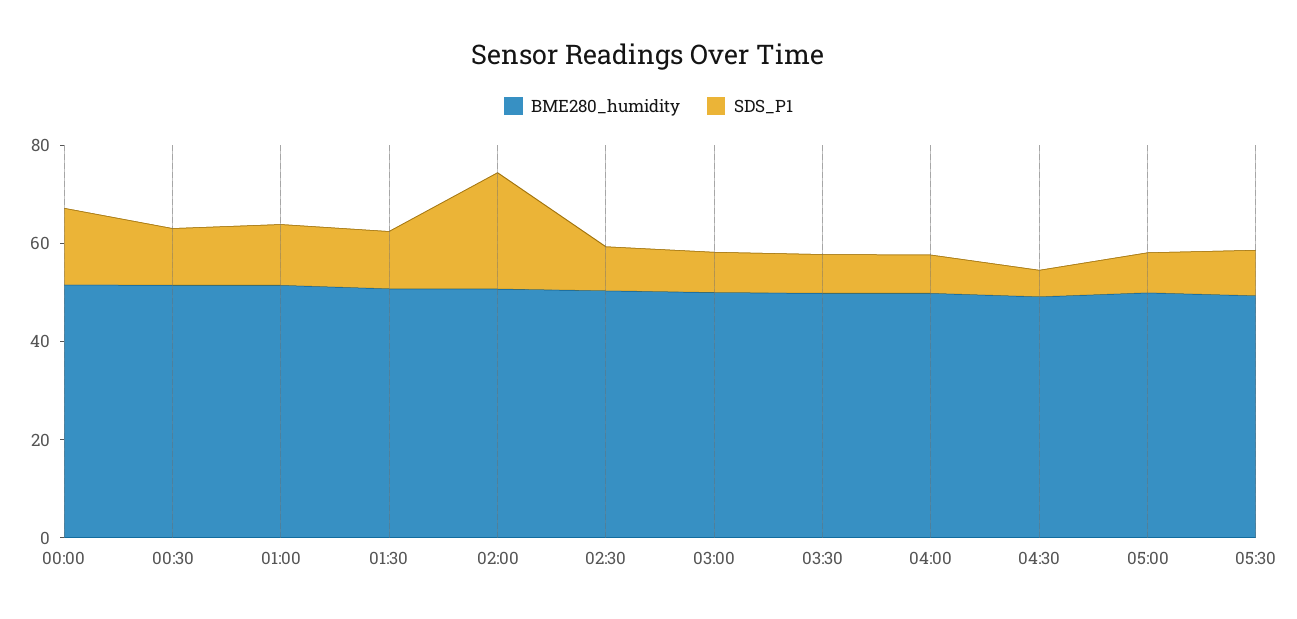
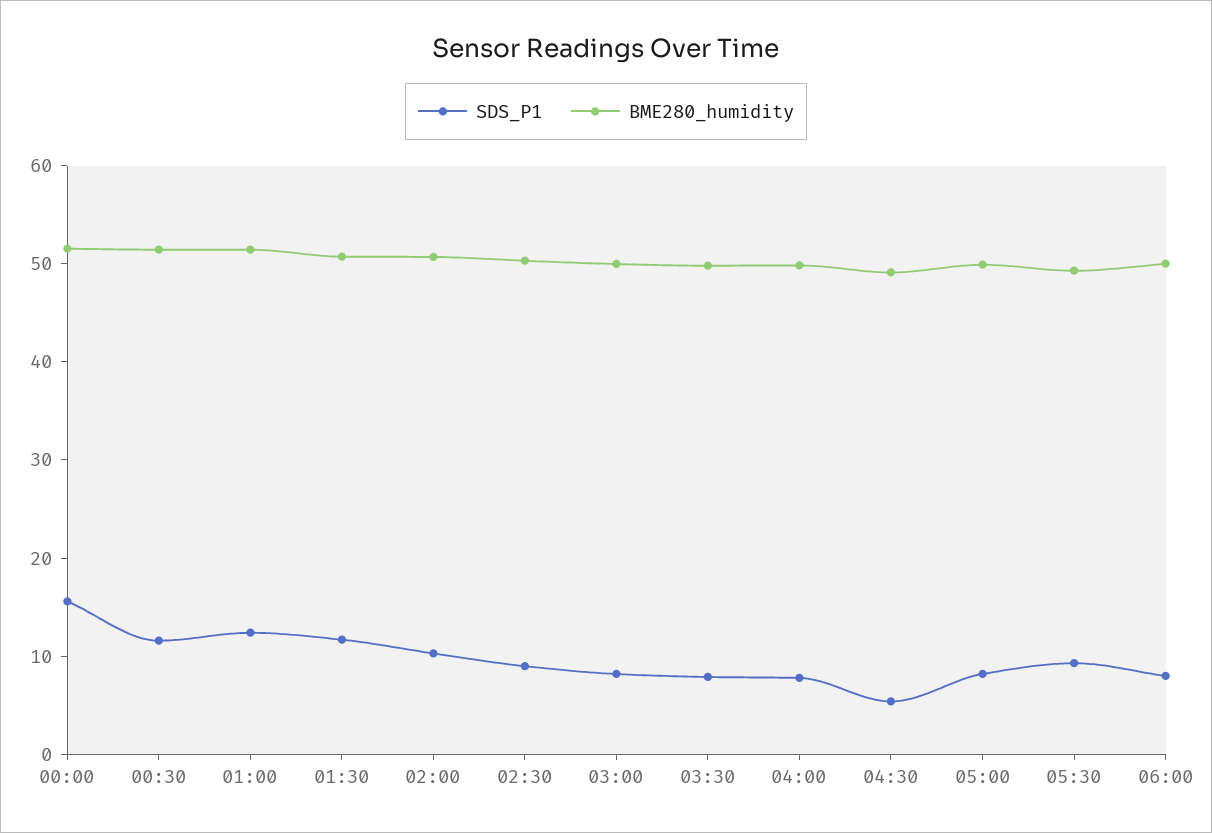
SDS_P1, 02:00: 25 -> 10
SDS_P1, 06:00: none -> 8
BME280_humidity, 06:00: none -> 50

